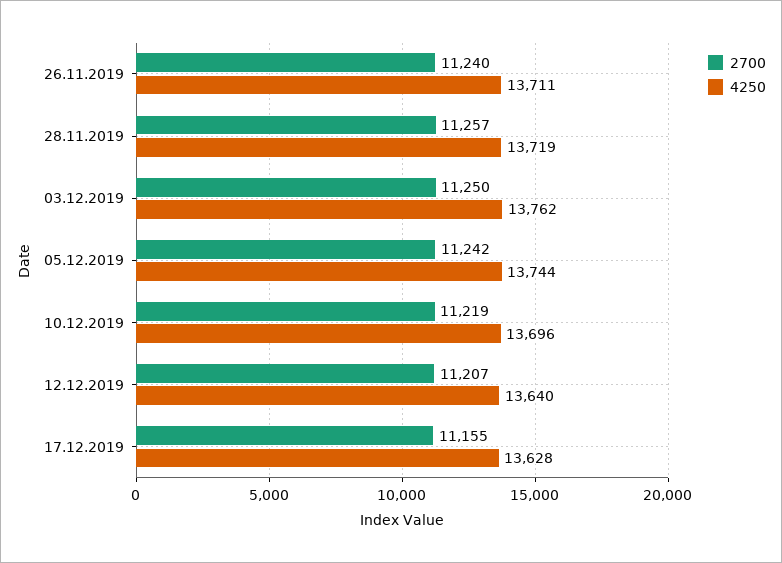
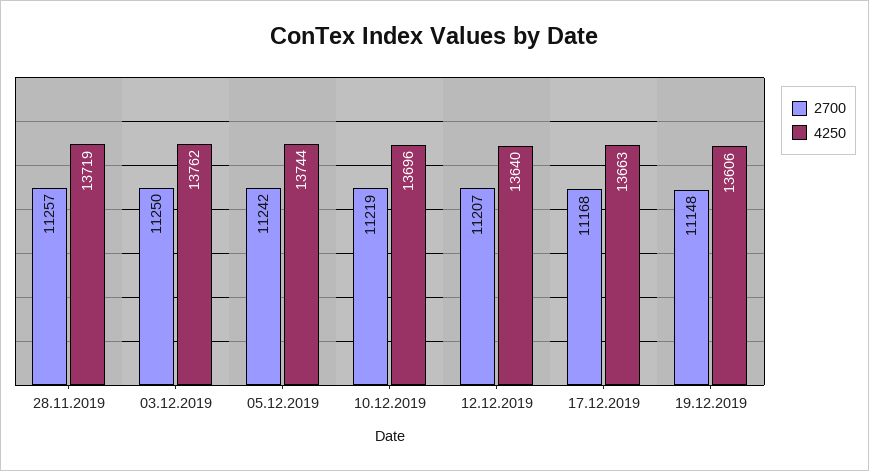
2700, 26.11.2019: 11240 -> none
4250, 26.11.2019: 13711 -> none
2700, 17.12.2019: 11155 -> 11168
4250, 17.12.2019: 13628 -> 13663
2700, 19.12.2019: none -> 11148
4250, 19.12.2019: none -> 13606

